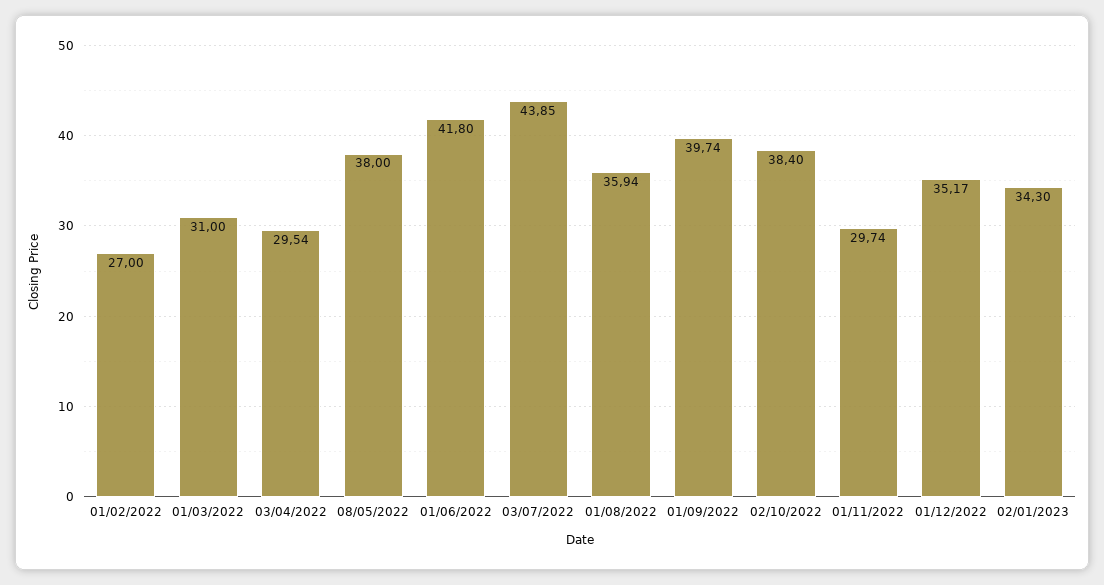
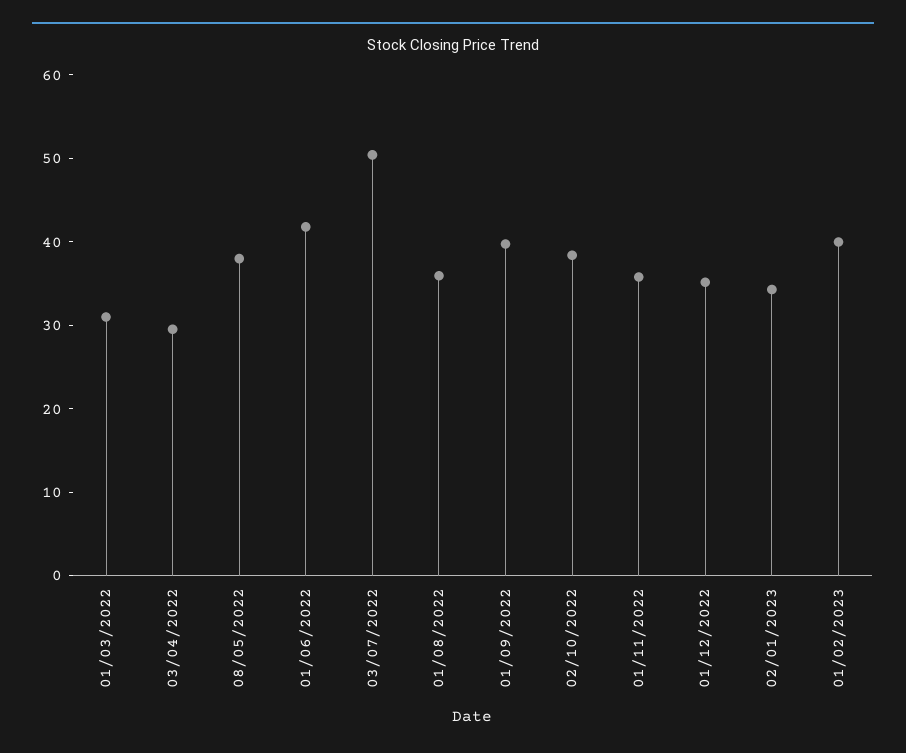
01/02/2022: 27 -> none
03/07/2022: 43.85 -> 50
01/11/2022: 29.74 -> 36
01/02/2023: none -> 40

